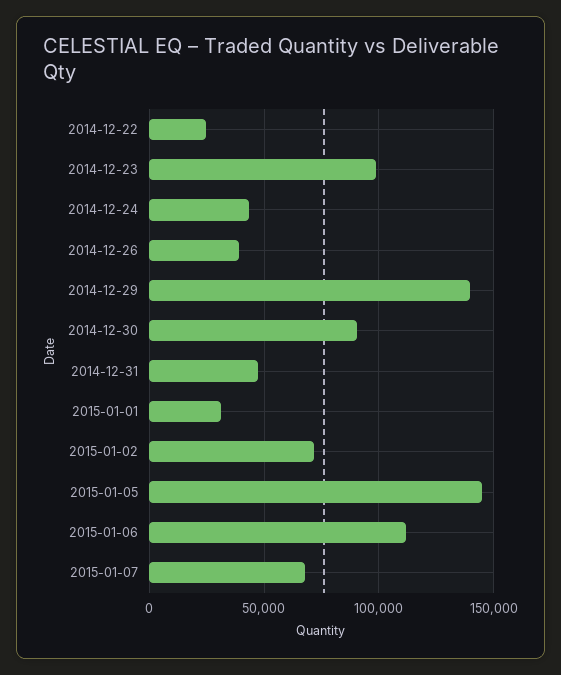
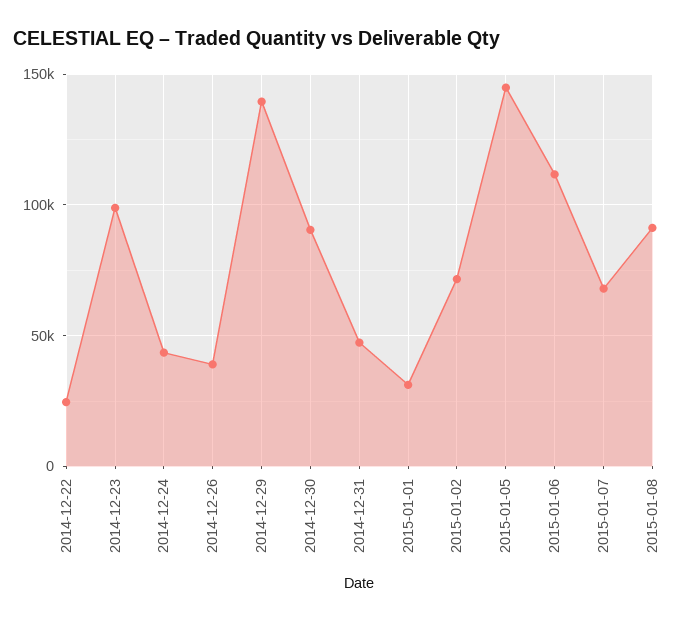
2015-01-08: none -> 90000

